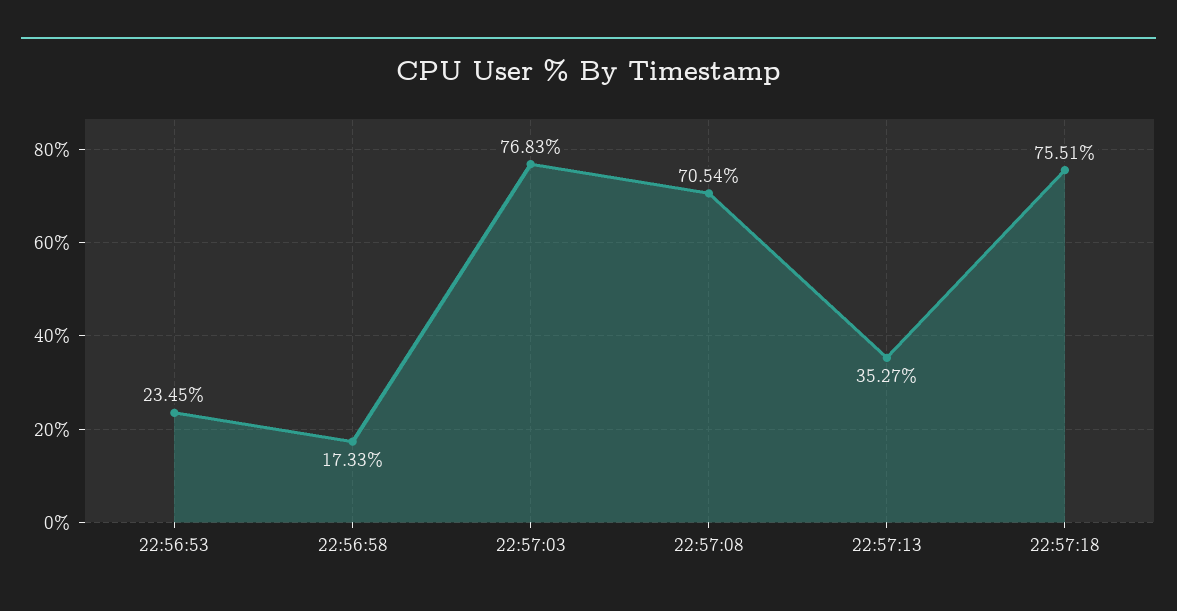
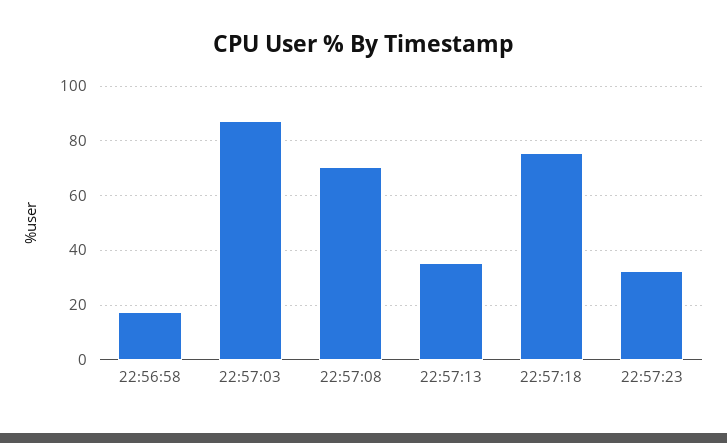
22:56:53: 23.45 -> none
22:57:03: 76.83 -> 87.5
22:57:23: none -> 32.5

